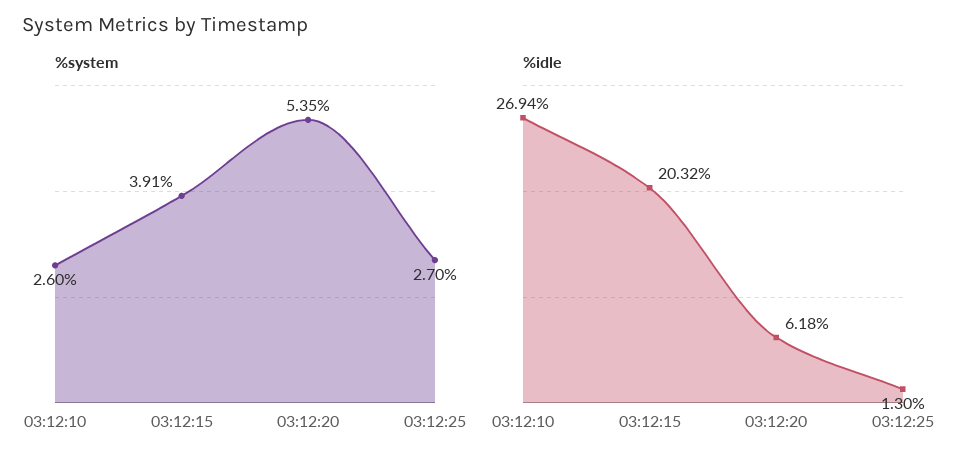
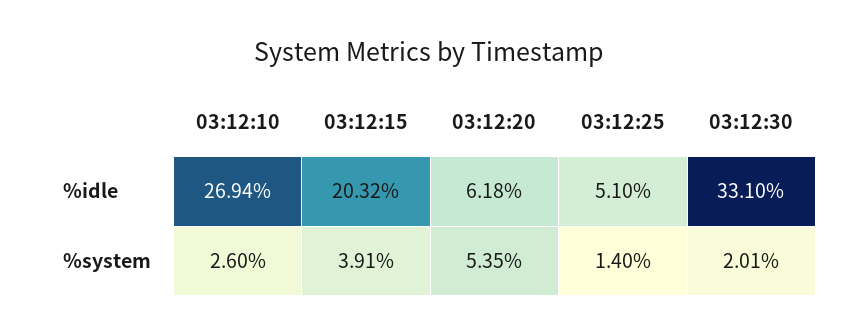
%system, 03:12:25: 2.7 -> 1.4
%idle, 03:12:25: 1.3 -> 5.1
%idle, 03:12:30: none -> 33.1
%system, 03:12:30: none -> 2.01

